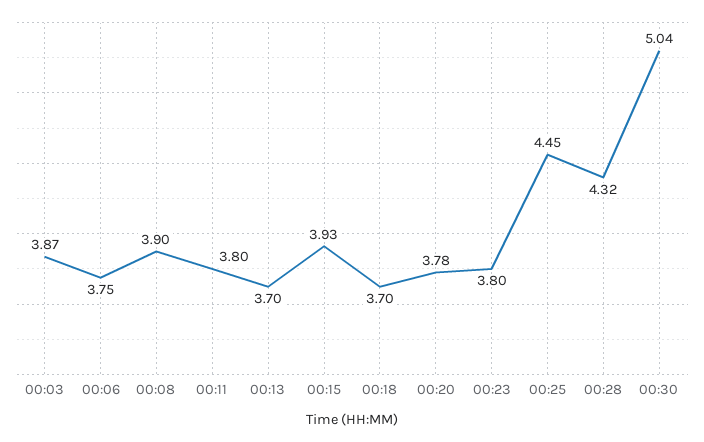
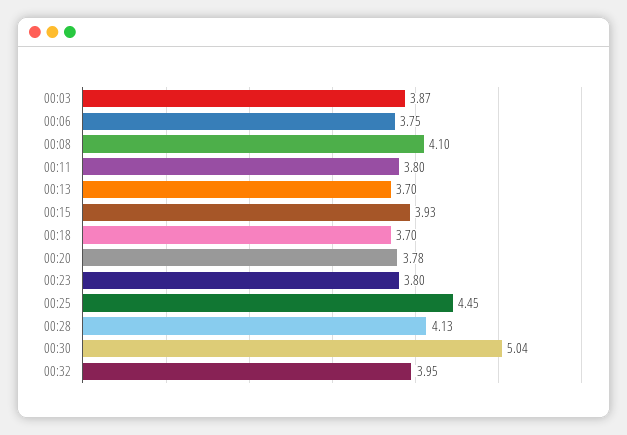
00:08: 3.9 -> 4.1
00:28: 4.32 -> 4.13
00:32: none -> 3.95

